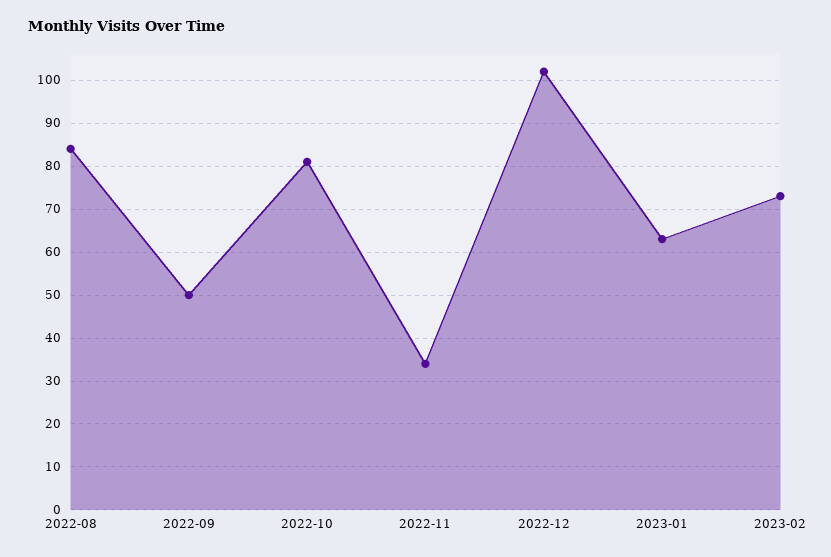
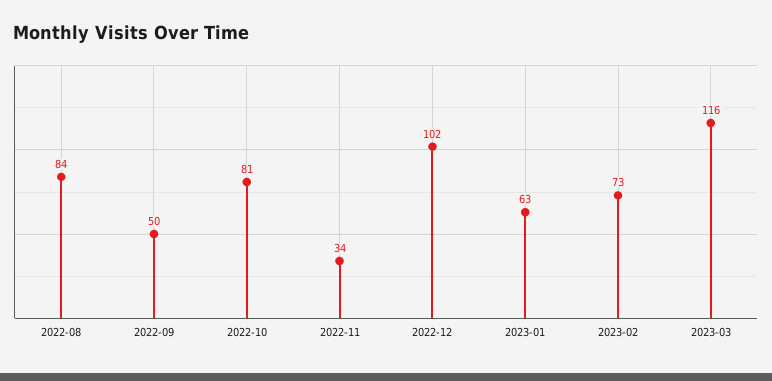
2023-03: none -> 116

